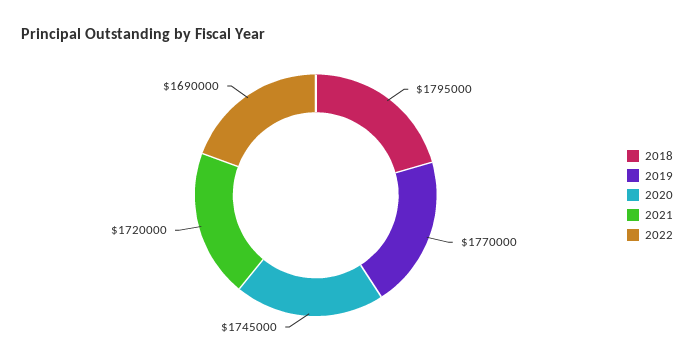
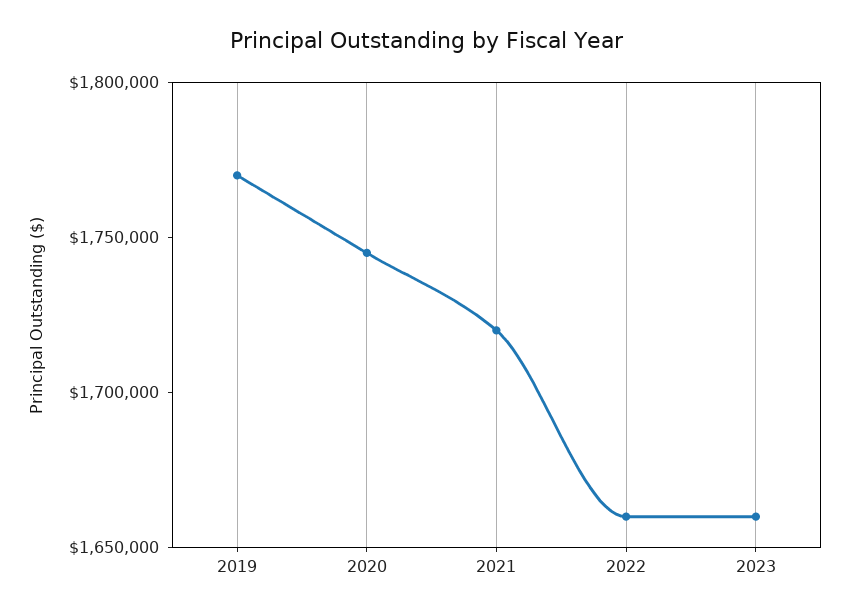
2018: 1795000 -> none
2022: 1690000 -> 1660000
2023: none -> 1660000

